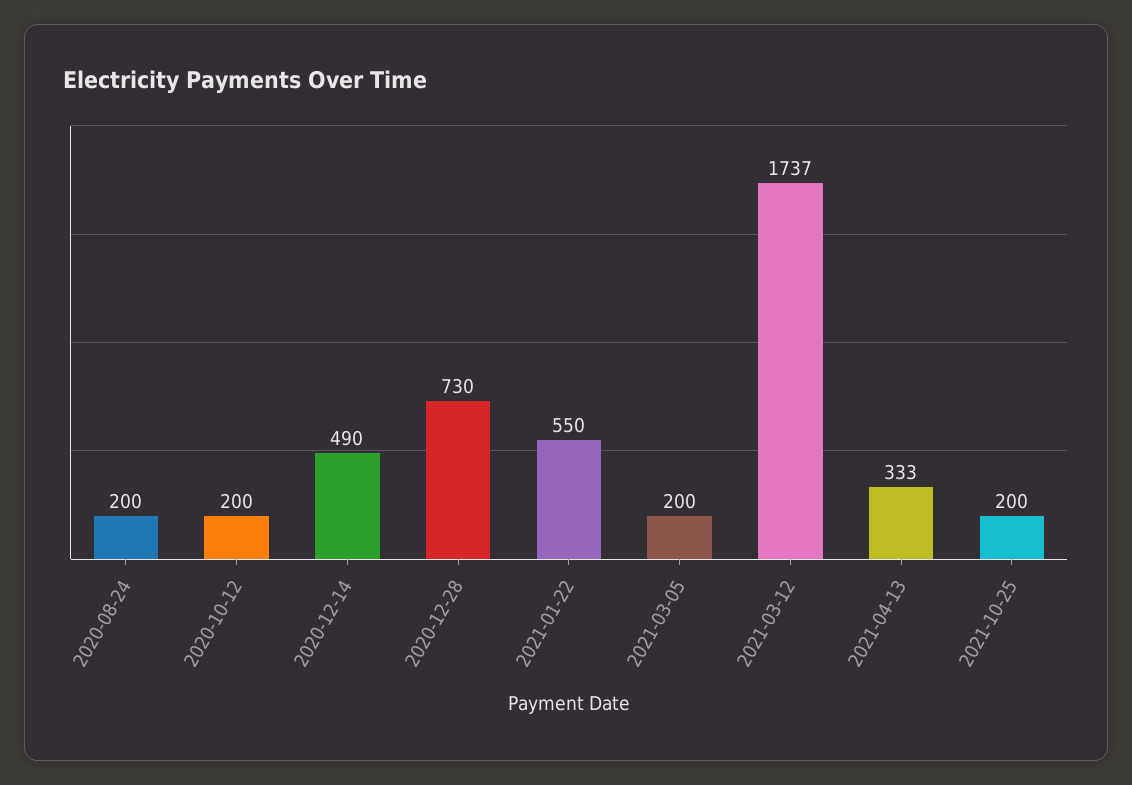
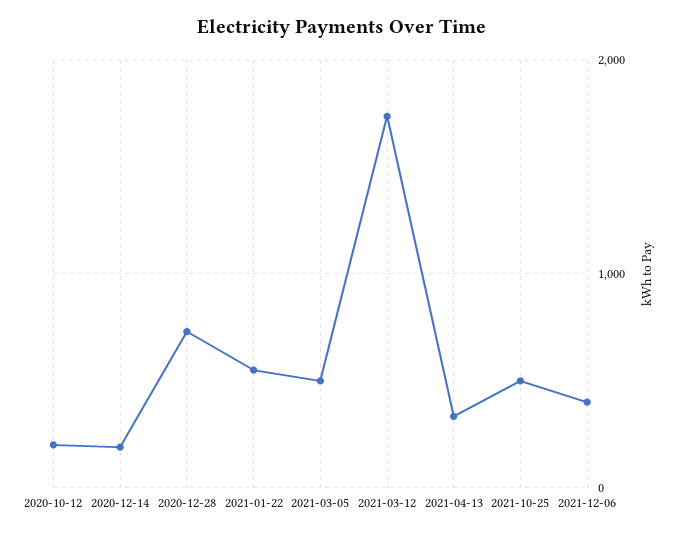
2020-08-24: 200 -> none
2020-12-14: 490 -> 200
2021-03-05: 200 -> 500
2021-10-25: 200 -> 500
2021-12-06: none -> 400

